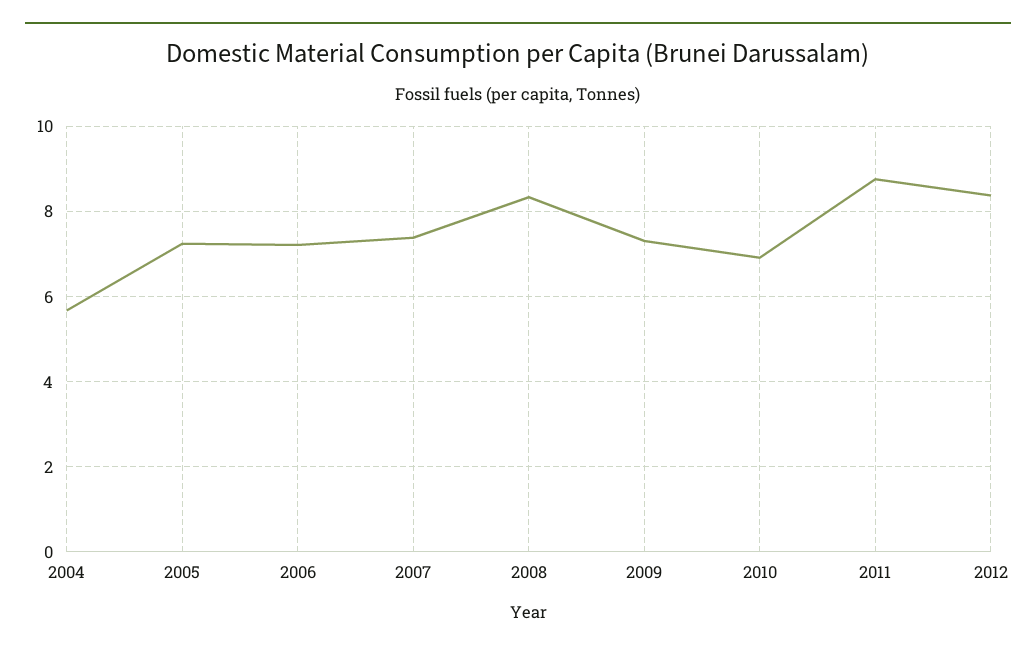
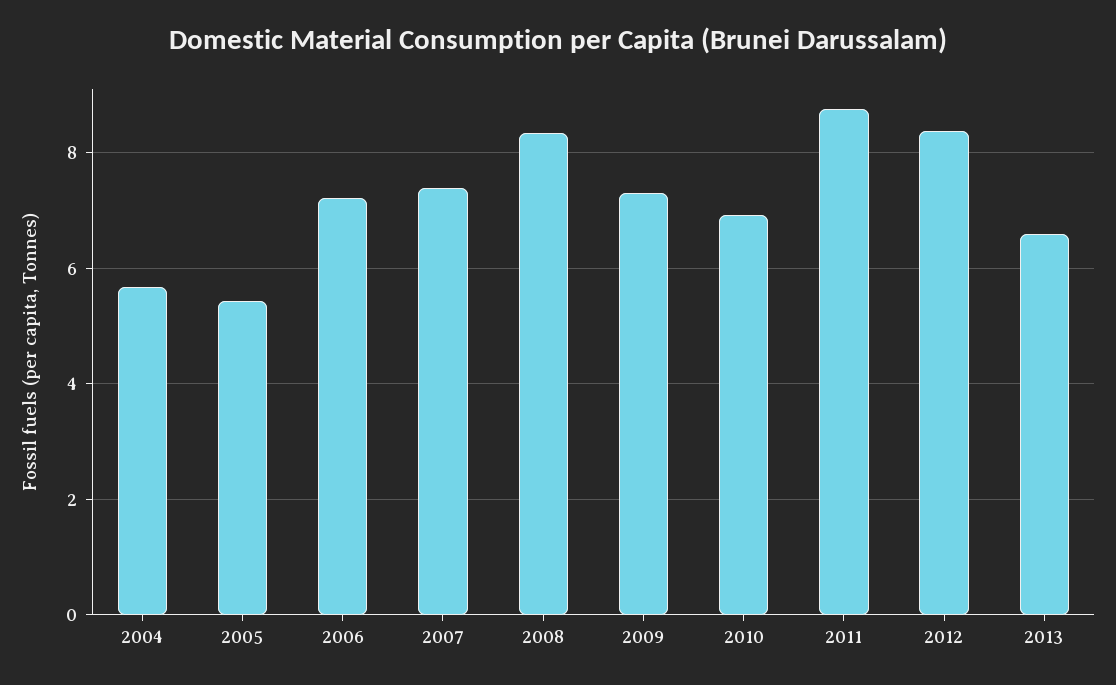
2005: 7.2 -> 5.4
2013: none -> 6.6

